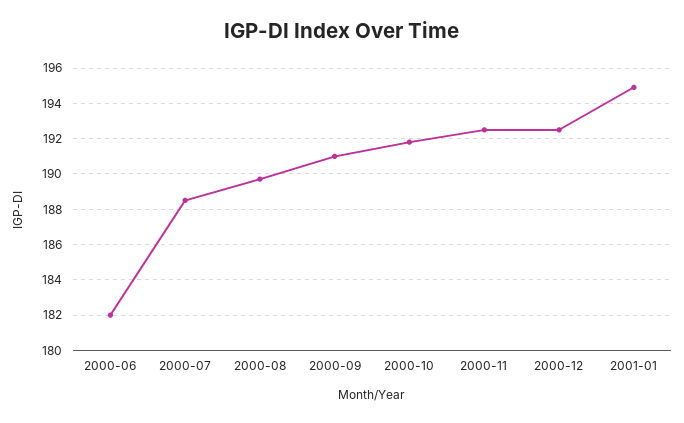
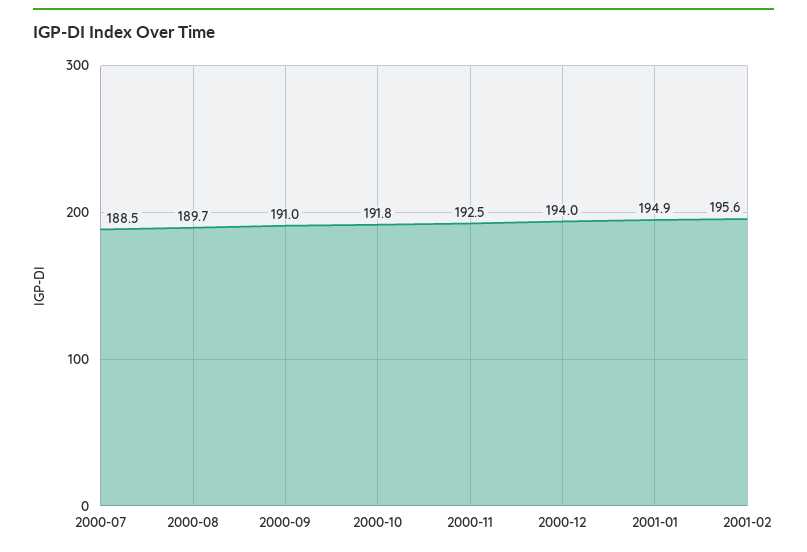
2000-06: 182 -> none
2000-12: 192.5 -> 194
2001-02: none -> 195.6

